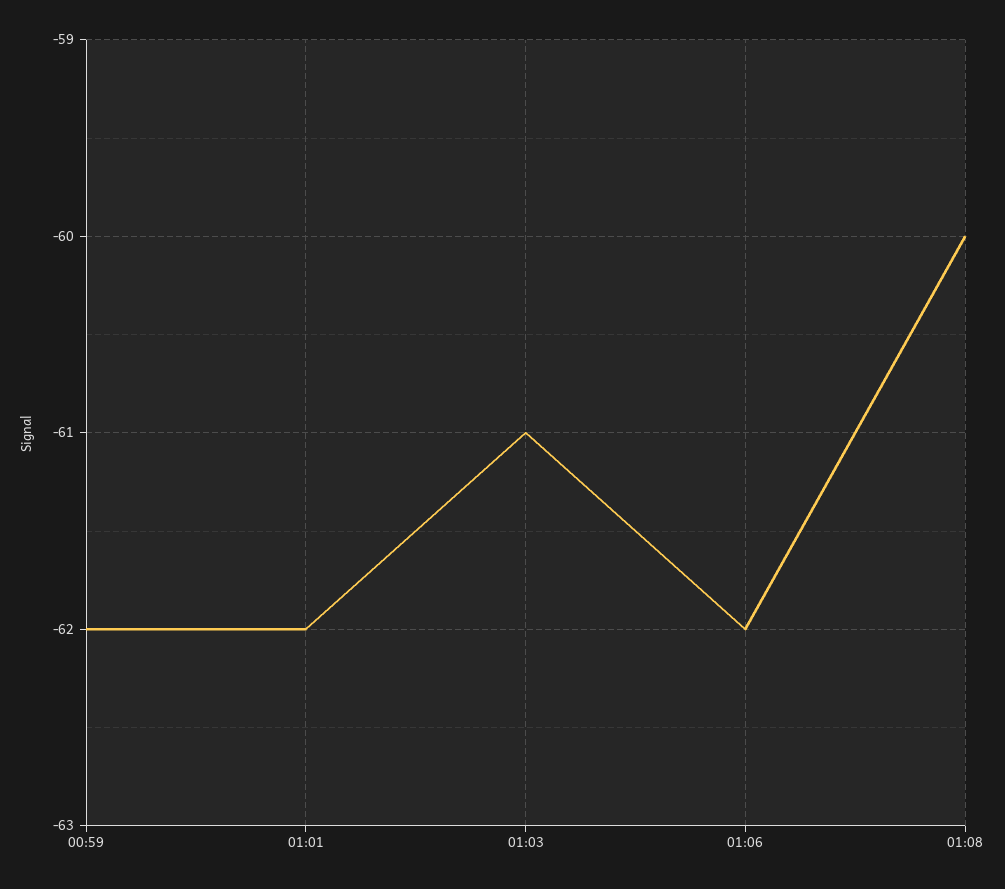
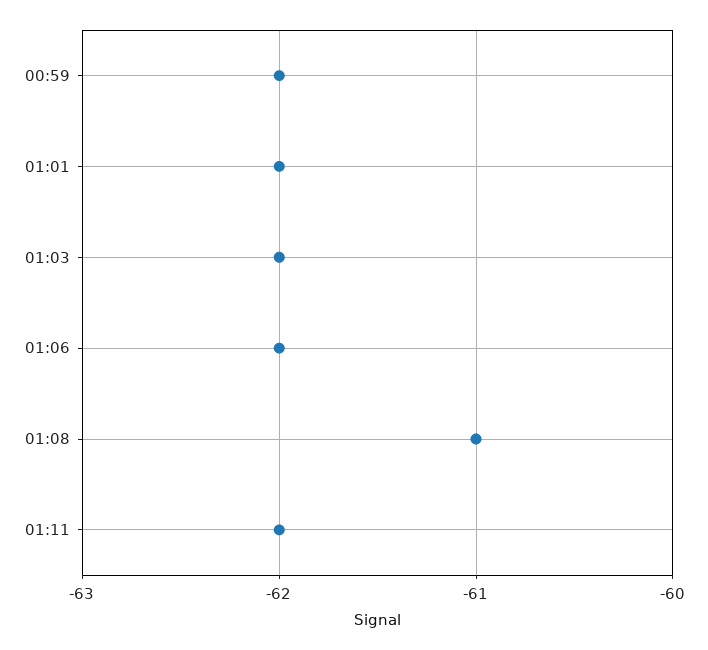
01:03: -61 -> -62
01:08: -60 -> -61
01:11: none -> -62

